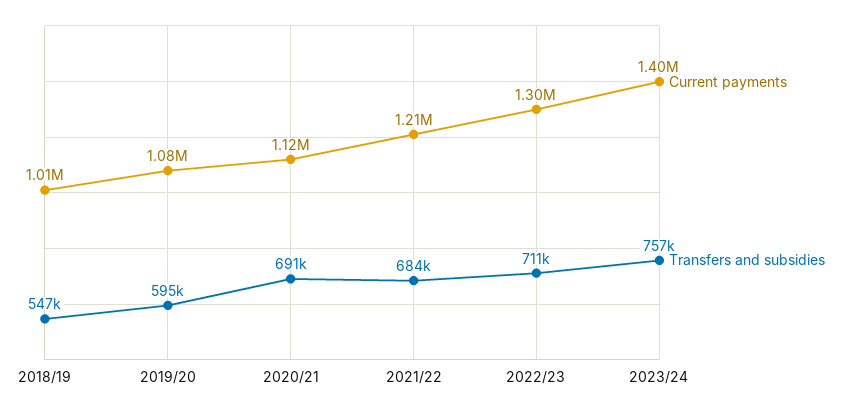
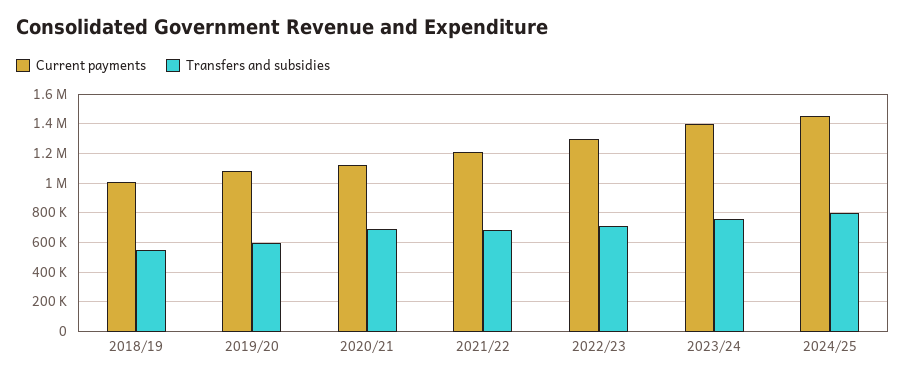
Current payments, 2024/25: none -> 1450000
Transfers and subsidies, 2024/25: none -> 800000

